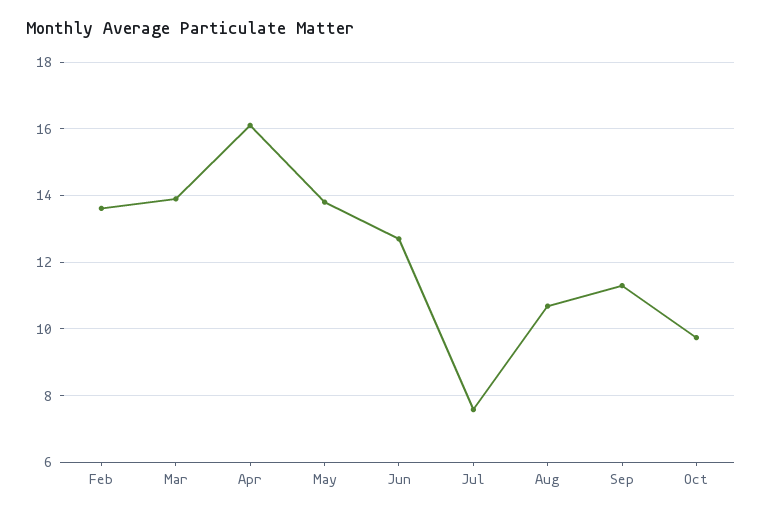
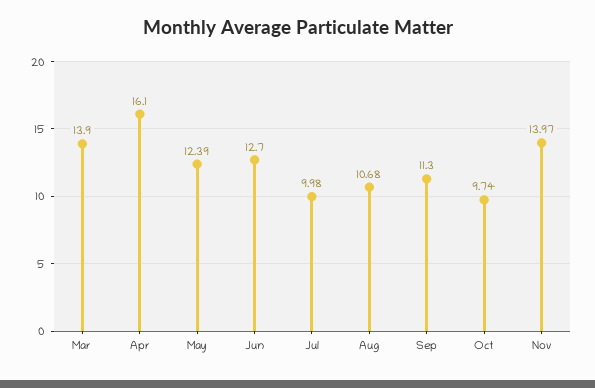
Feb: 13.6 -> none
May: 13.8 -> 12.39
Jul: 7.6 -> 9.98
Nov: none -> 13.97

